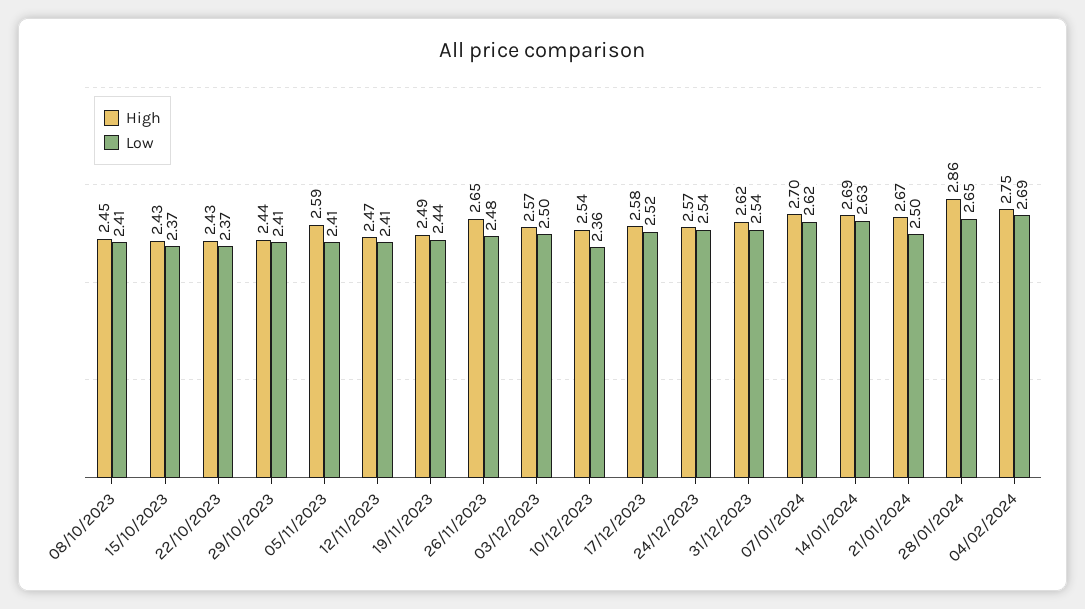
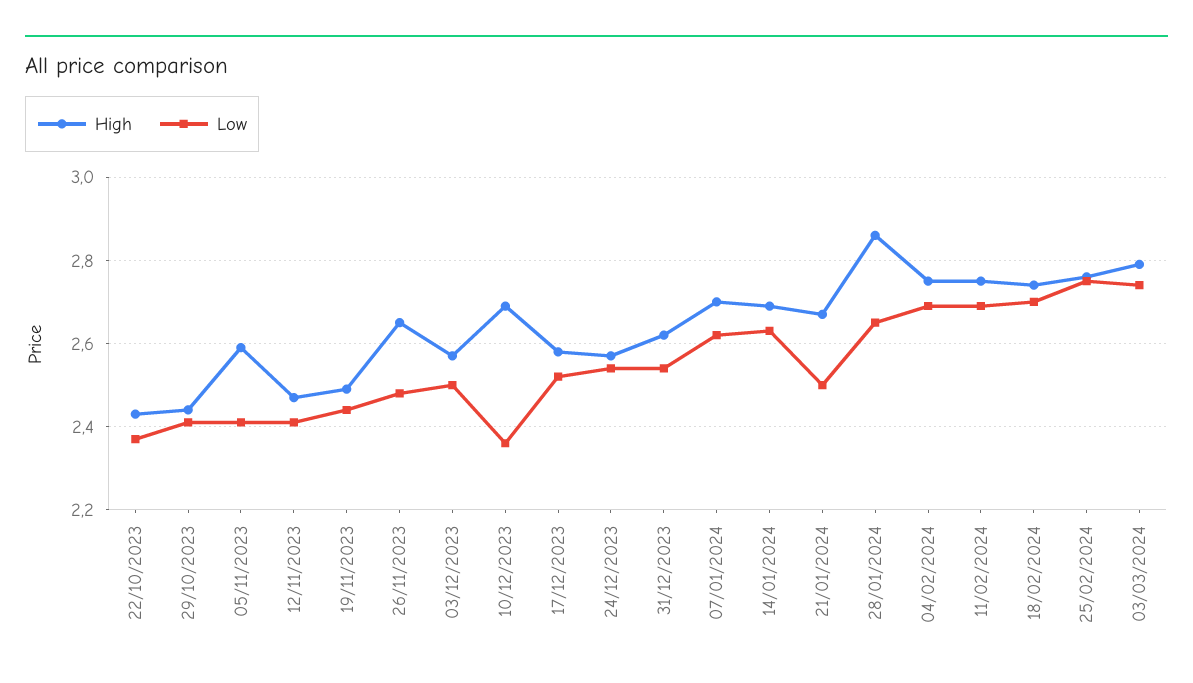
High, 08/10/2023: 2.45 -> none
Low, 08/10/2023: 2.41 -> none
High, 15/10/2023: 2.43 -> none
Low, 15/10/2023: 2.37 -> none
High, 10/12/2023: 2.54 -> 2.7
High, 11/02/2024: none -> 2.75
Low, 11/02/2024: none -> 2.7
High, 18/02/2024: none -> 2.75
Low, 18/02/2024: none -> 2.7
High, 25/02/2024: none -> 2.75
Low, 25/02/2024: none -> 2.75
High, 03/03/2024: none -> 2.8
Low, 03/03/2024: none -> 2.75

